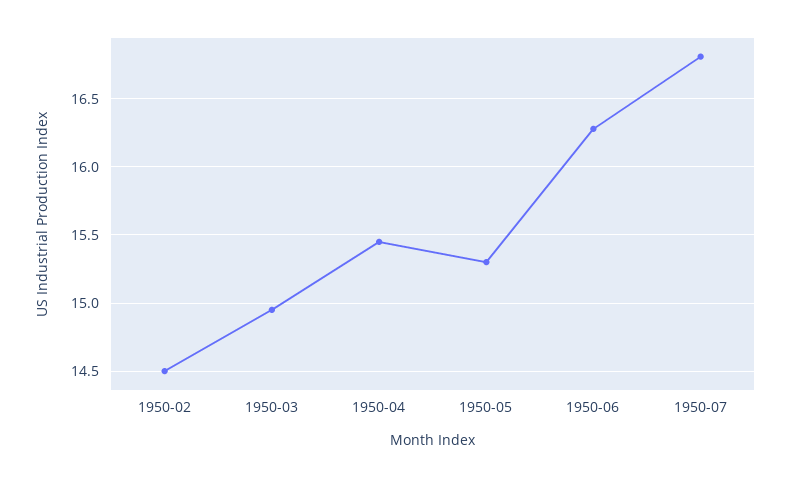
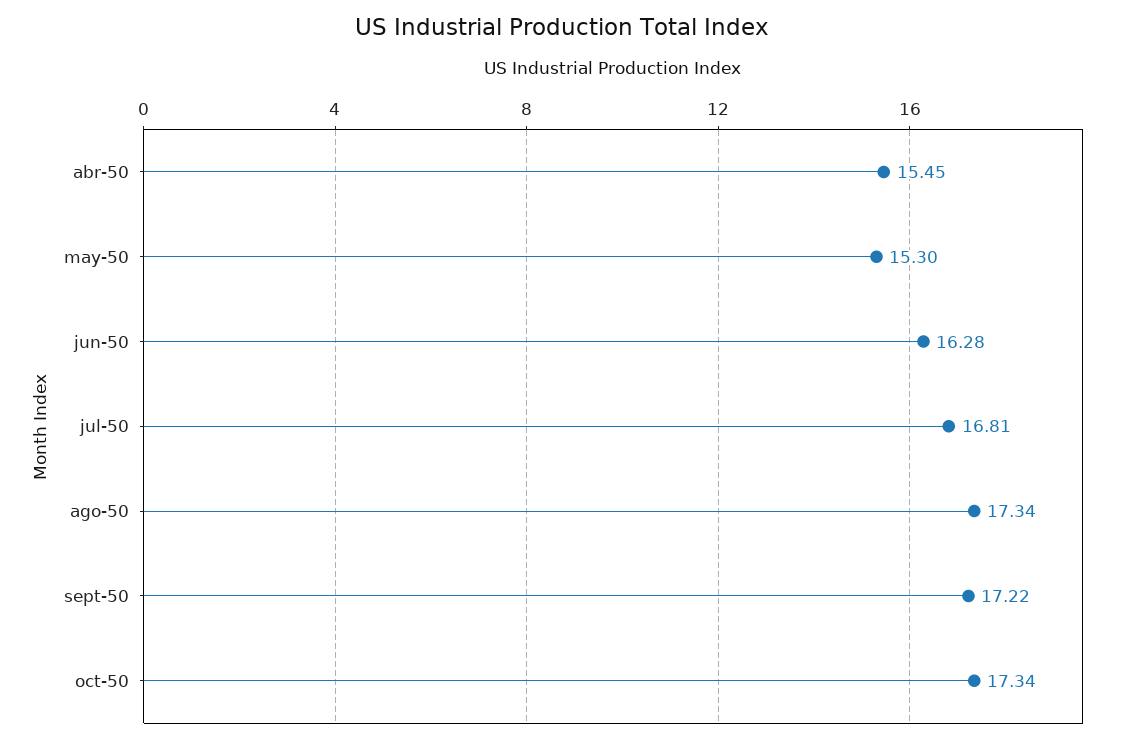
1950-02: 14.5 -> none
1950-03: 14.95 -> none
ago-50: none -> 17.34
sept-50: none -> 17.22
oct-50: none -> 17.34

